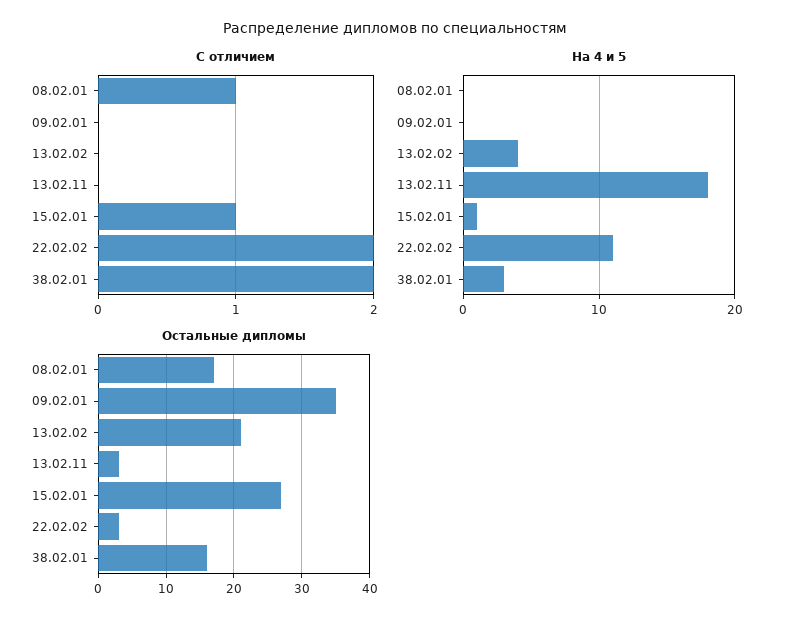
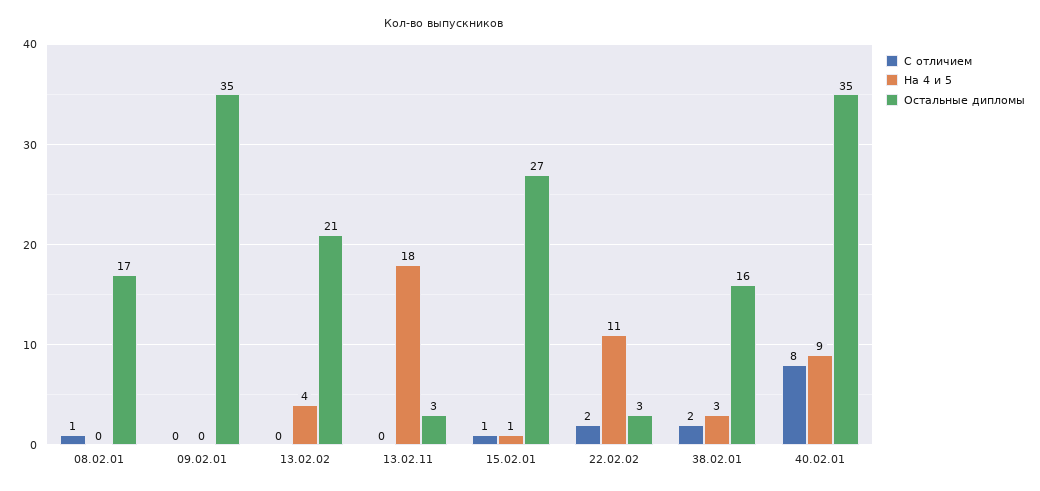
С отличием, 40.02.01: none -> 8
На 4 и 5, 40.02.01: none -> 9
Остальные дипломы, 40.02.01: none -> 35

